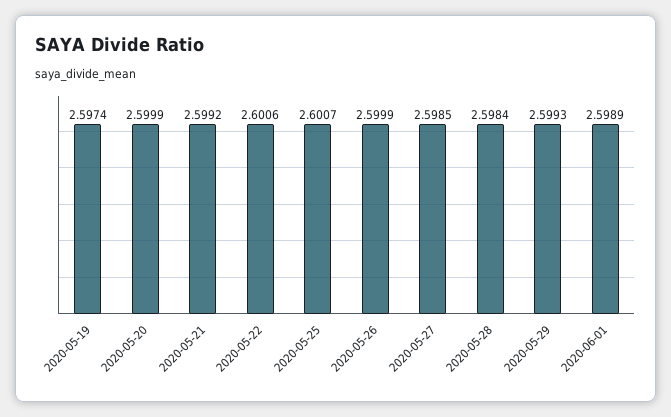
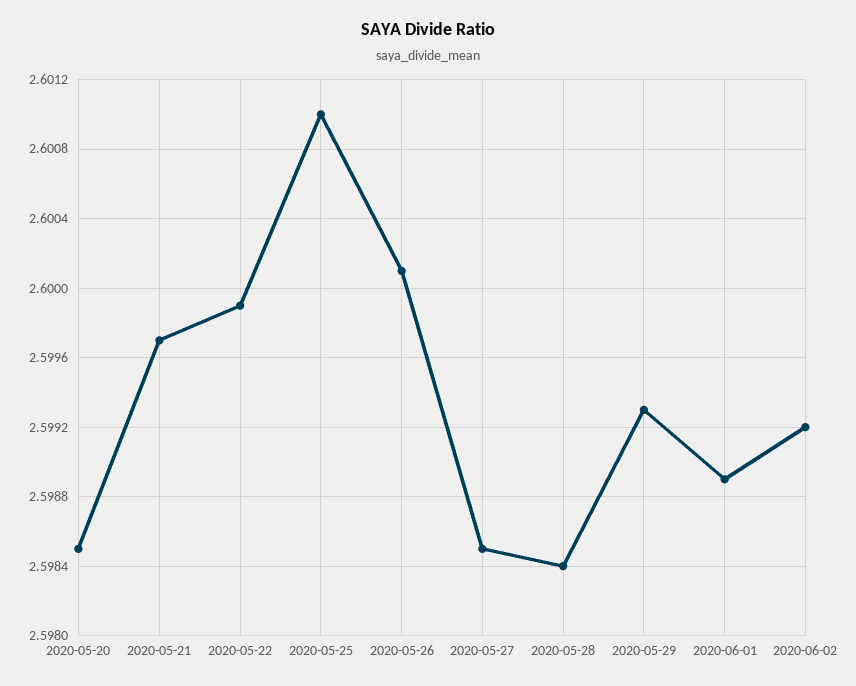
2020-05-19: 2.5974 -> none
2020-05-20: 2.5999 -> 2.5985
2020-05-21: 2.5992 -> 2.5997
2020-05-22: 2.6006 -> 2.5999
2020-05-25: 2.6007 -> 2.601
2020-05-26: 2.5999 -> 2.6001
2020-06-02: none -> 2.5992

